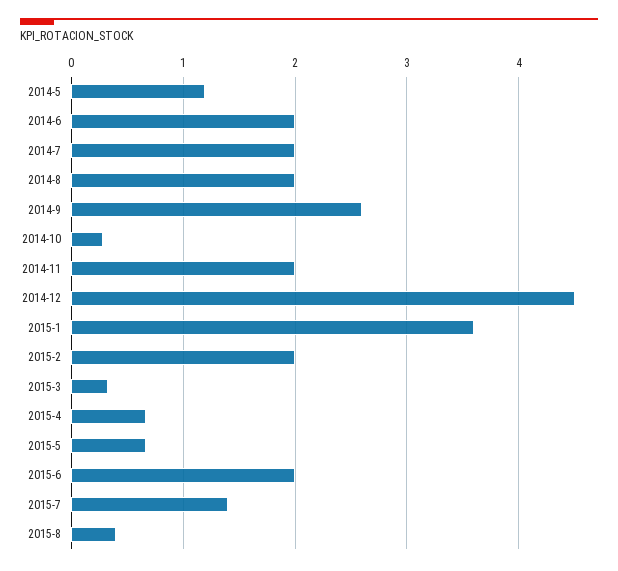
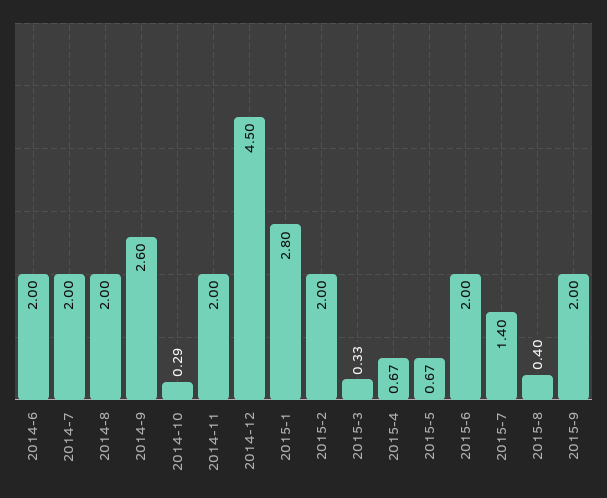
2014-5: 1.2 -> none
2015-1: 3.6 -> 2.8
2015-9: none -> 2

